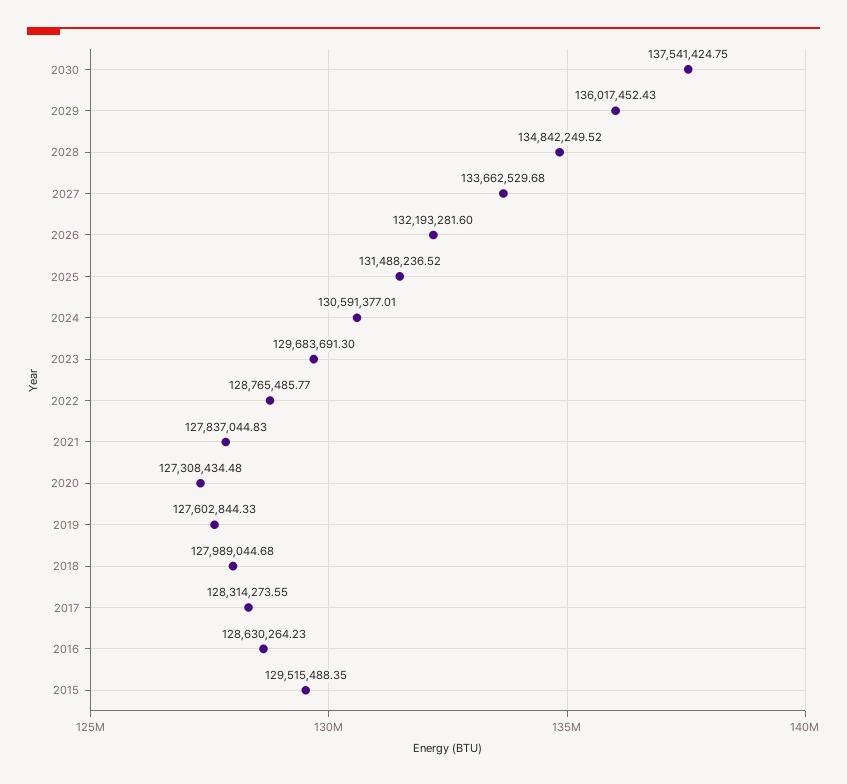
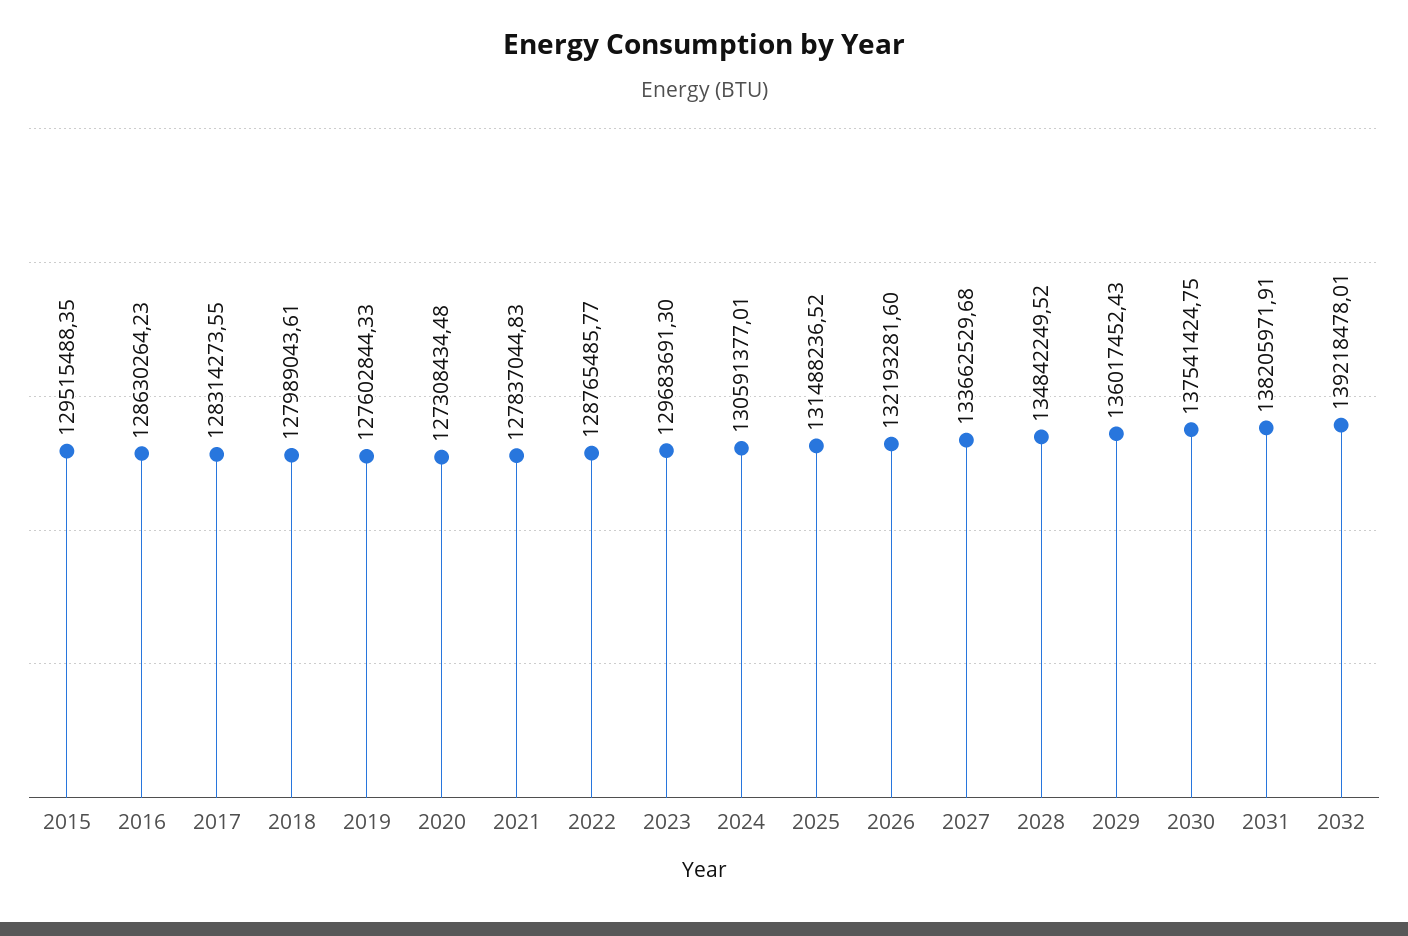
2018: 127989044.68 -> 127989043.61
2031: none -> 138205971.91
2032: none -> 139218478.01

